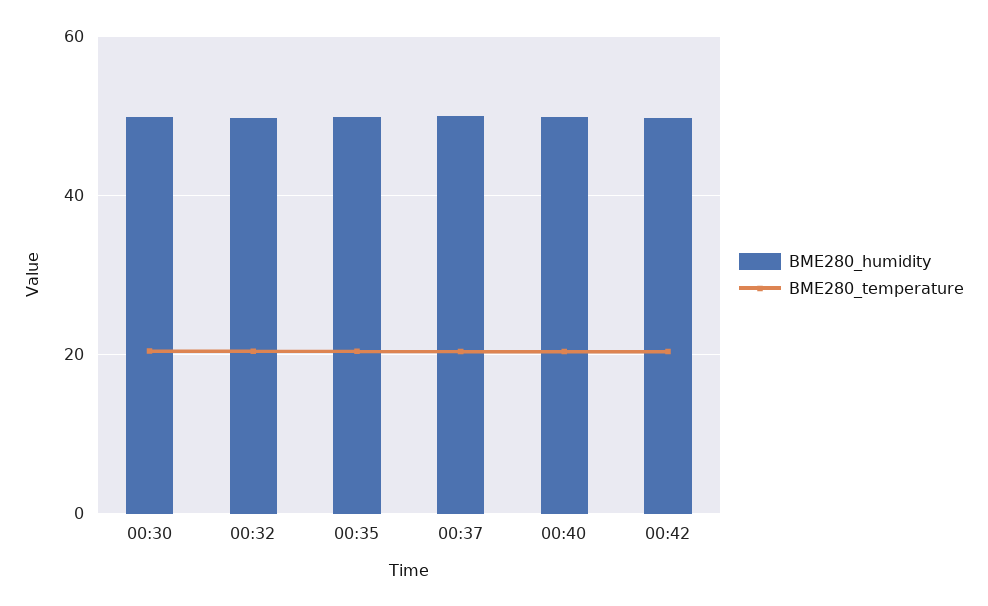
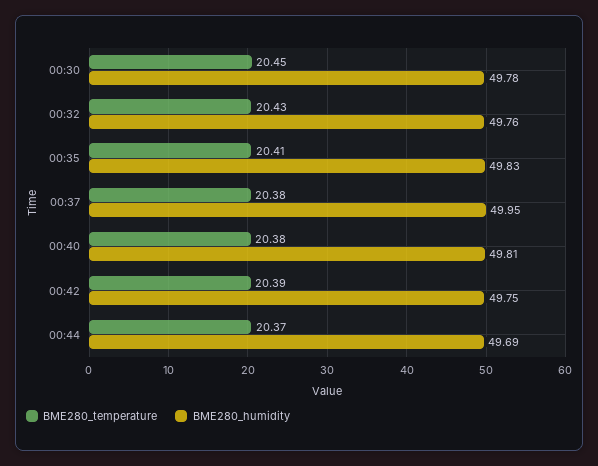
BME280_temperature, 00:44: none -> 20.37
BME280_humidity, 00:44: none -> 49.69

